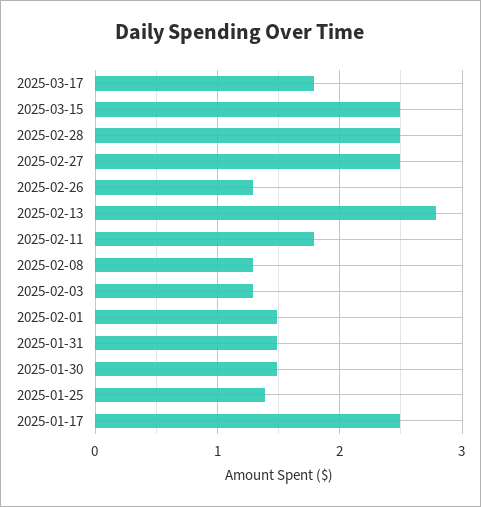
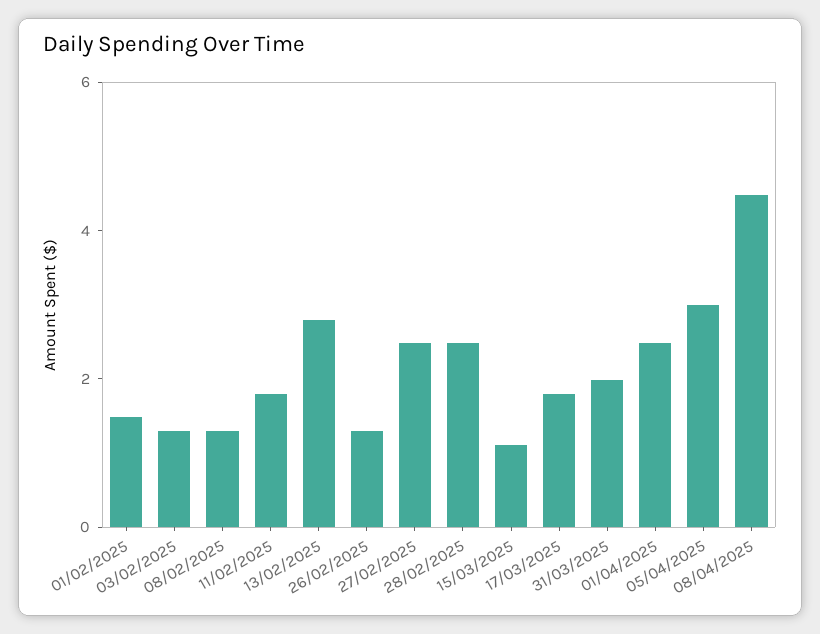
2025-03-15: 2.5 -> 1
2025-01-31: 1.5 -> none
2025-01-30: 1.5 -> none
2025-01-25: 1.4 -> none
2025-01-17: 2.5 -> none
31/03/2025: none -> 2
01/04/2025: none -> 2.5
05/04/2025: none -> 3
08/04/2025: none -> 4.5

